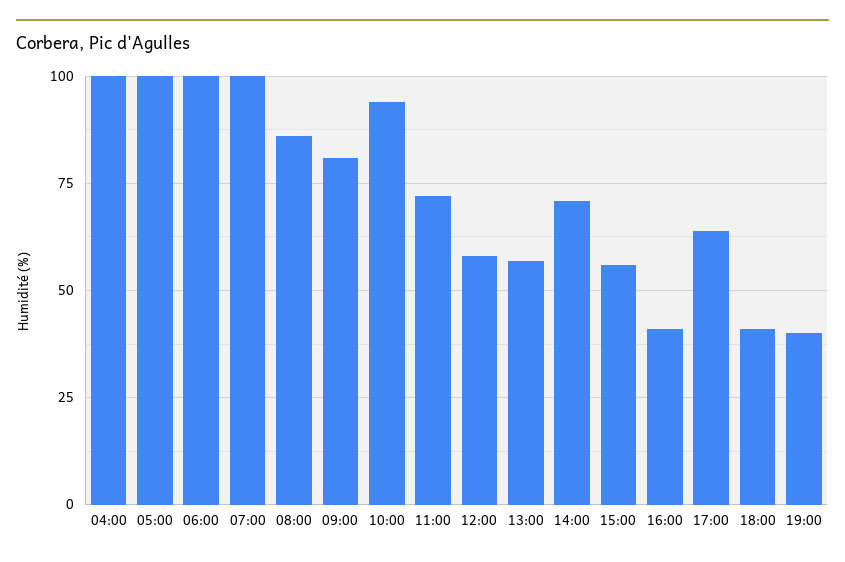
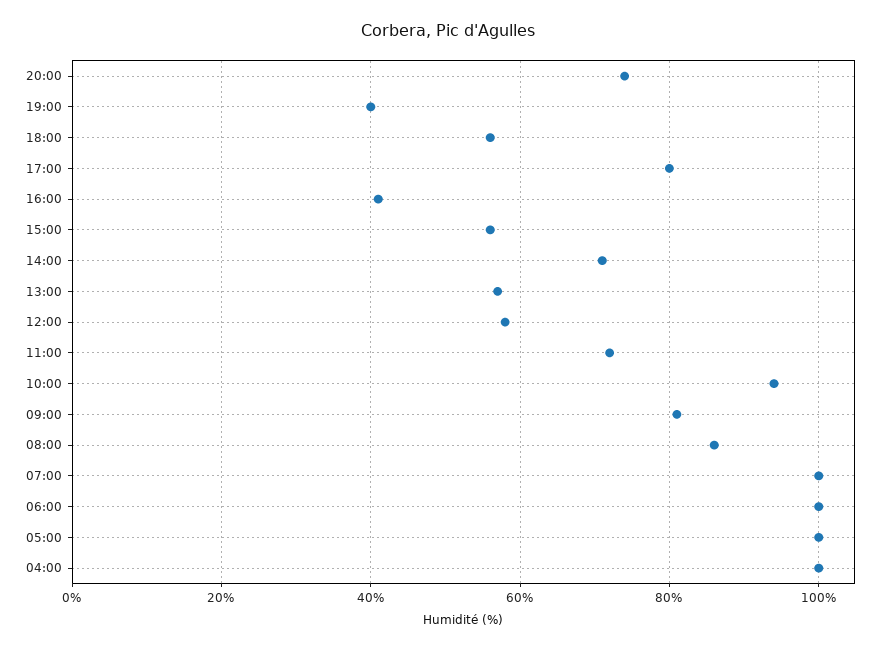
17:00: 65 -> 80
18:00: 40 -> 55
20:00: none -> 75

